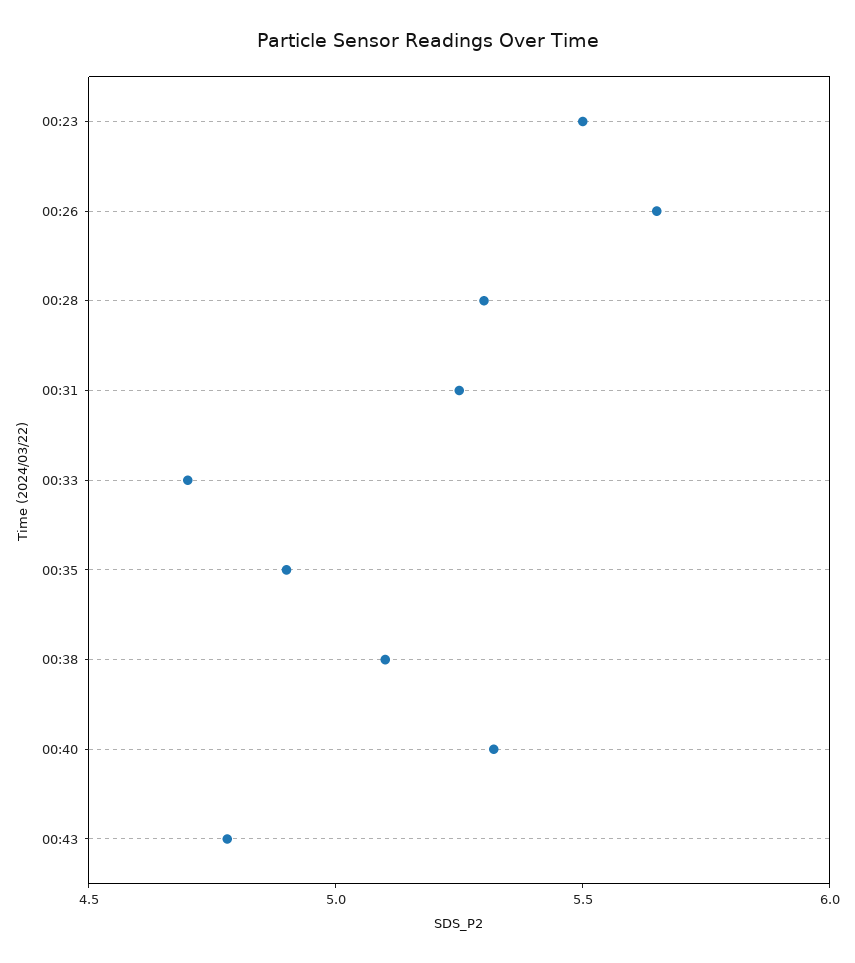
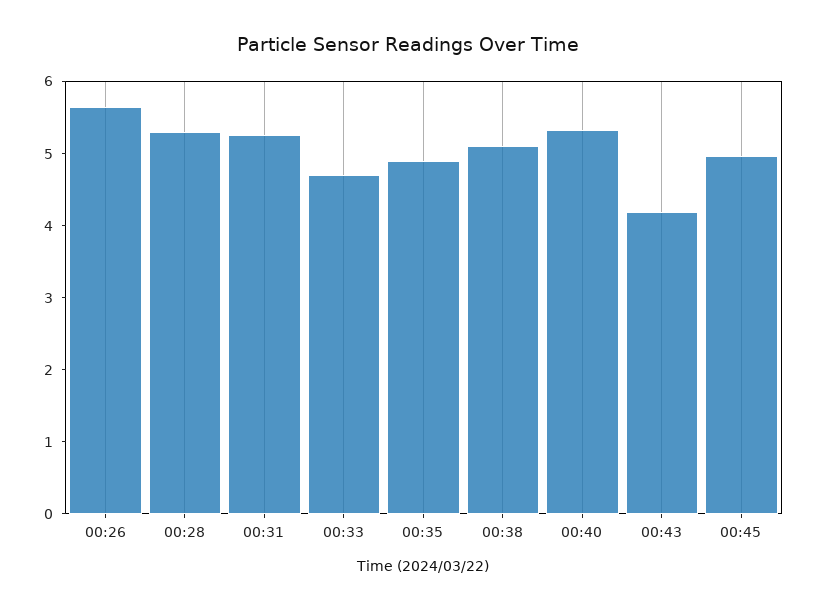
00:23: 5.5 -> none
00:43: 4.8 -> 4.2
00:45: none -> 5

